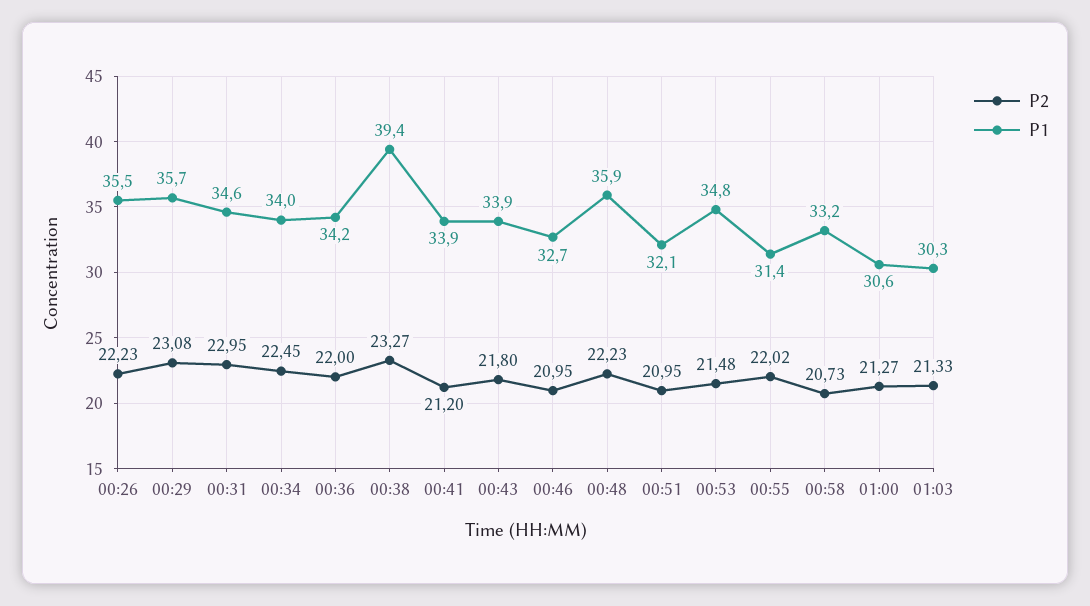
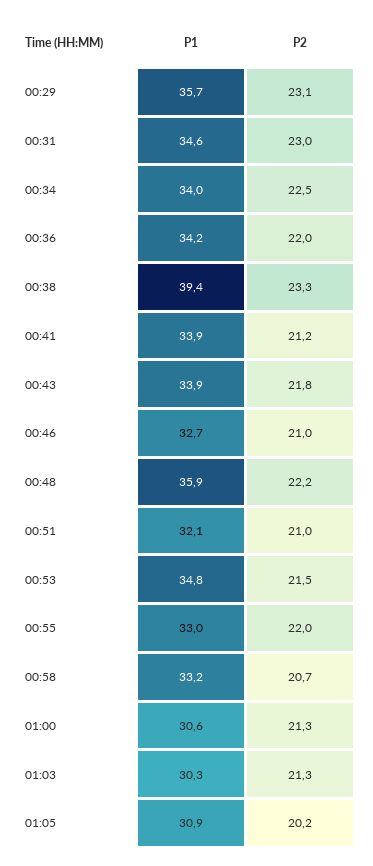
P2, 00:26: 22.23 -> none
P1, 00:26: 35.5 -> none
P1, 00:55: 31.4 -> 33
P1, 01:05: none -> 30.9
P2, 01:05: none -> 20.2

